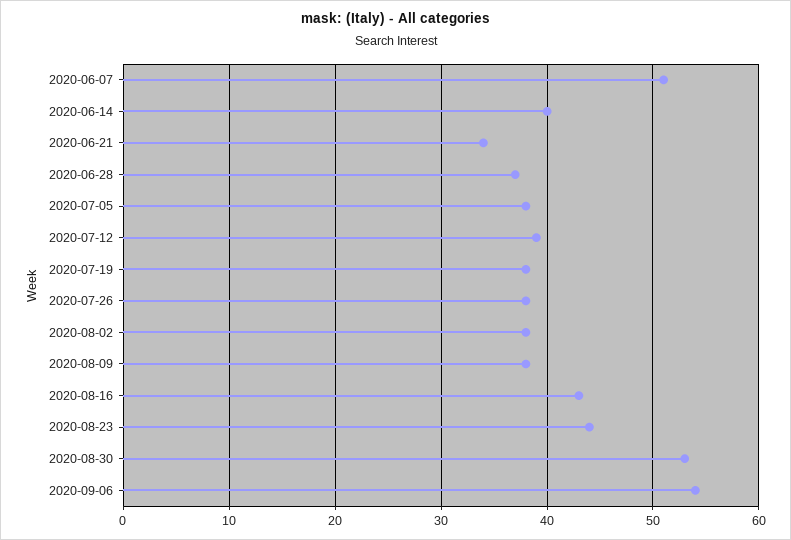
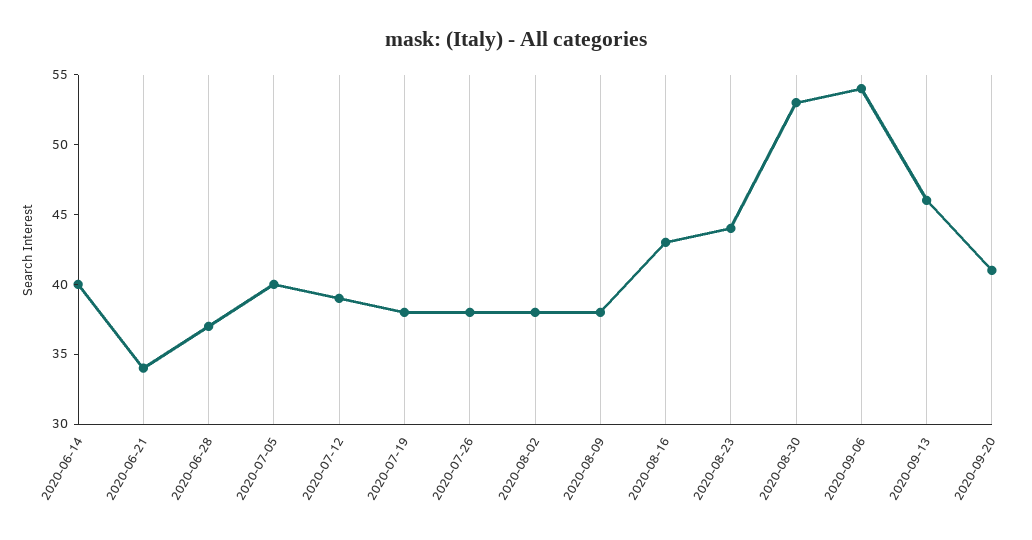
2020-06-07: 51 -> none
2020-07-05: 38 -> 40
2020-09-13: none -> 46
2020-09-20: none -> 41

